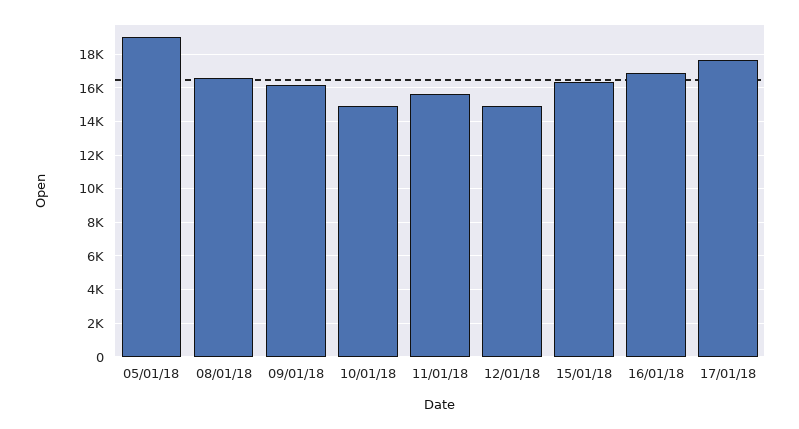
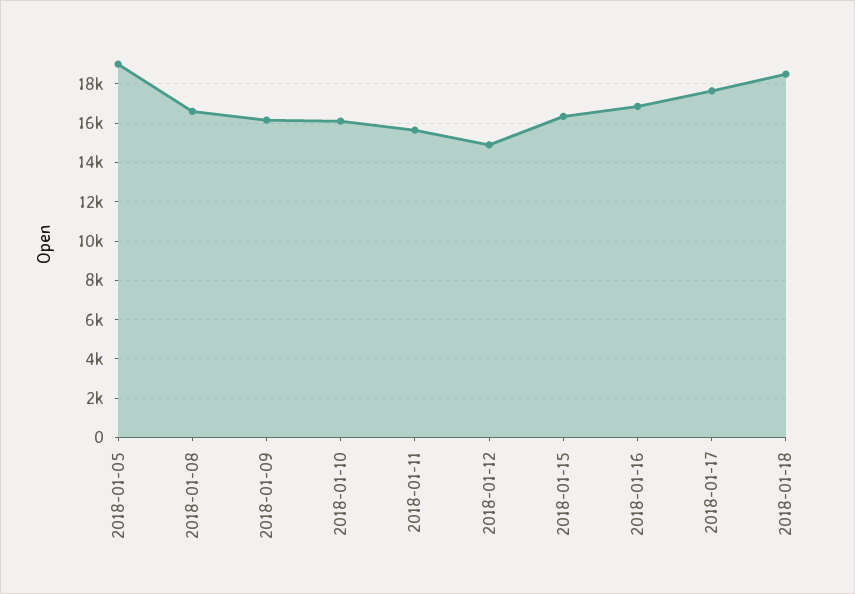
10/01/18: 15000 -> 16000
2018-01-18: none -> 18500

